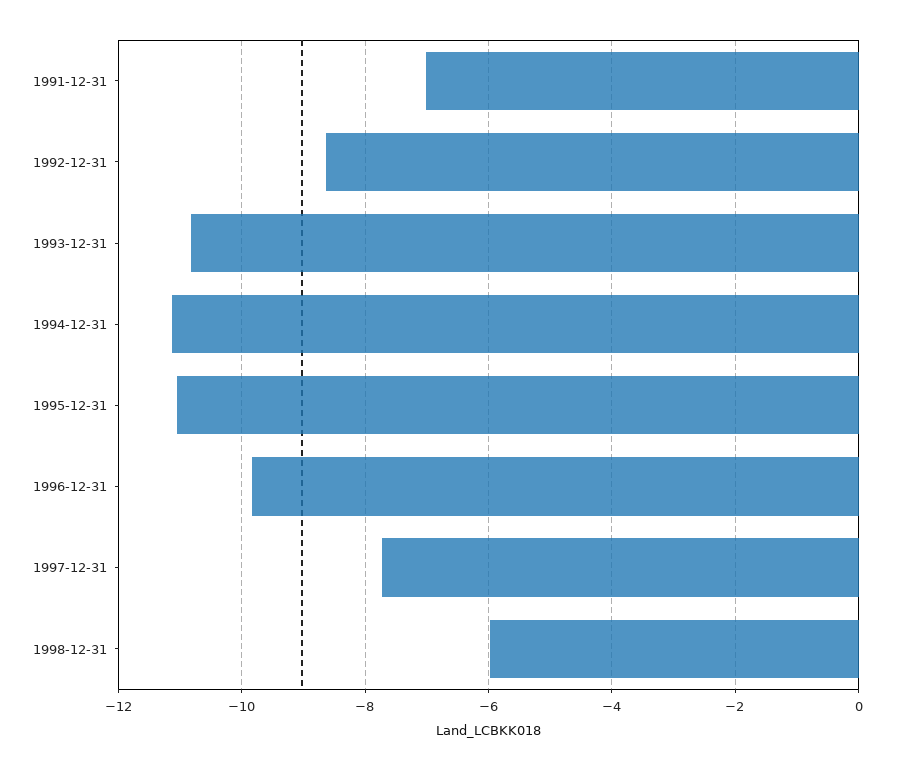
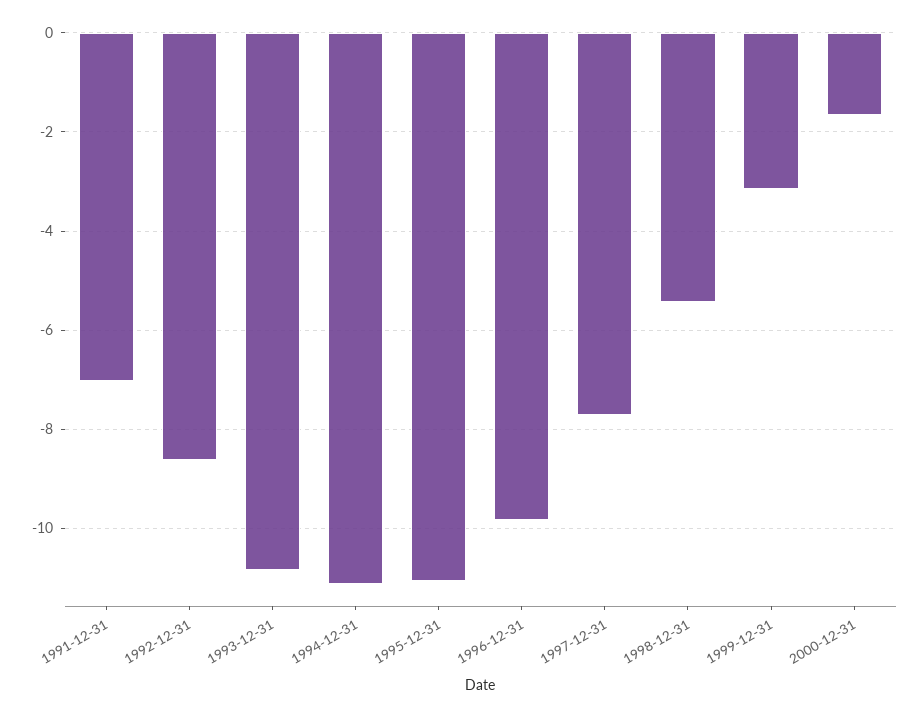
1998-12-31: -6 -> -5.4
1999-12-31: none -> -3.2
2000-12-31: none -> -1.6

